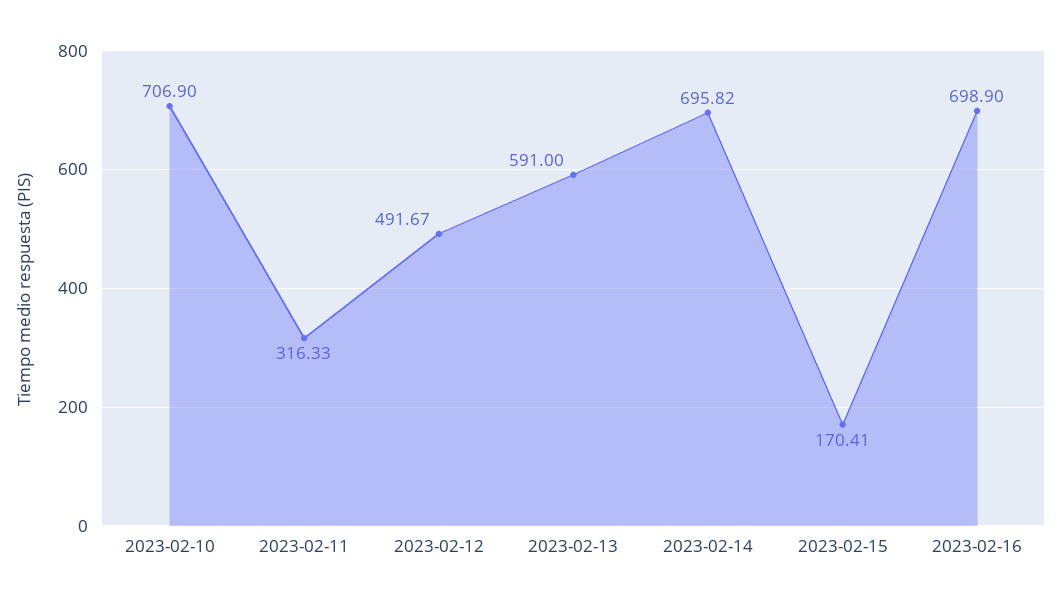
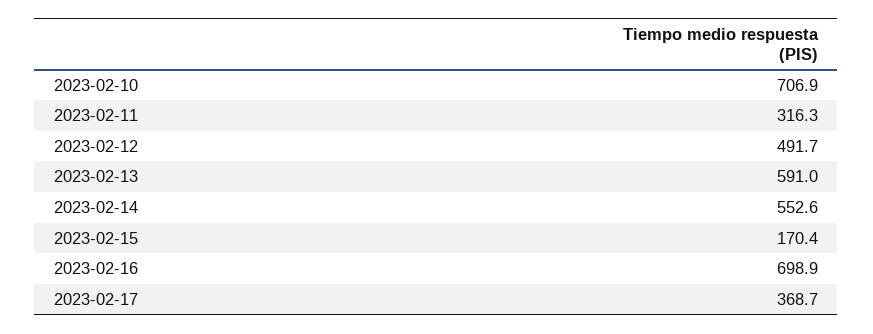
2023-02-14: 695.82 -> 552.6
2023-02-17: none -> 368.7

